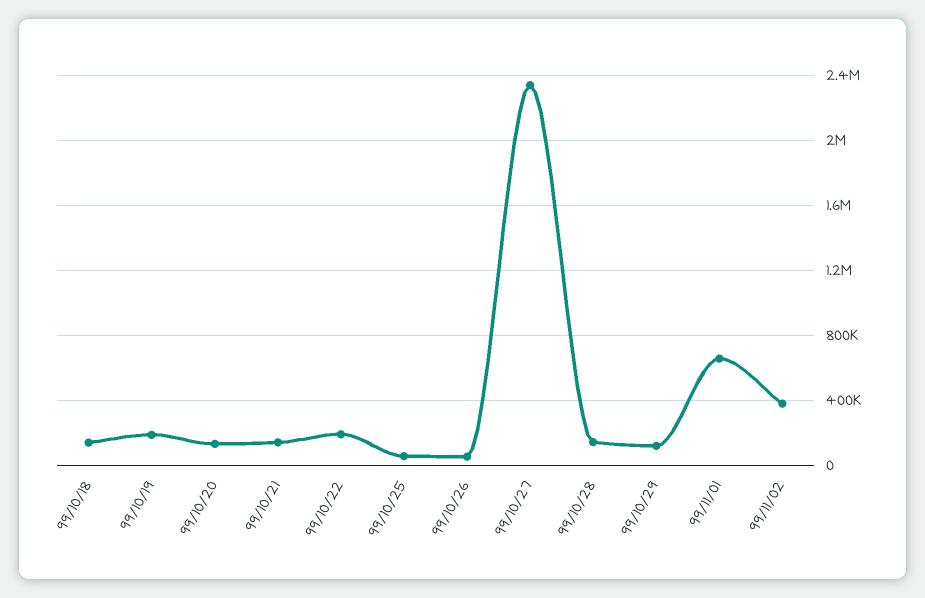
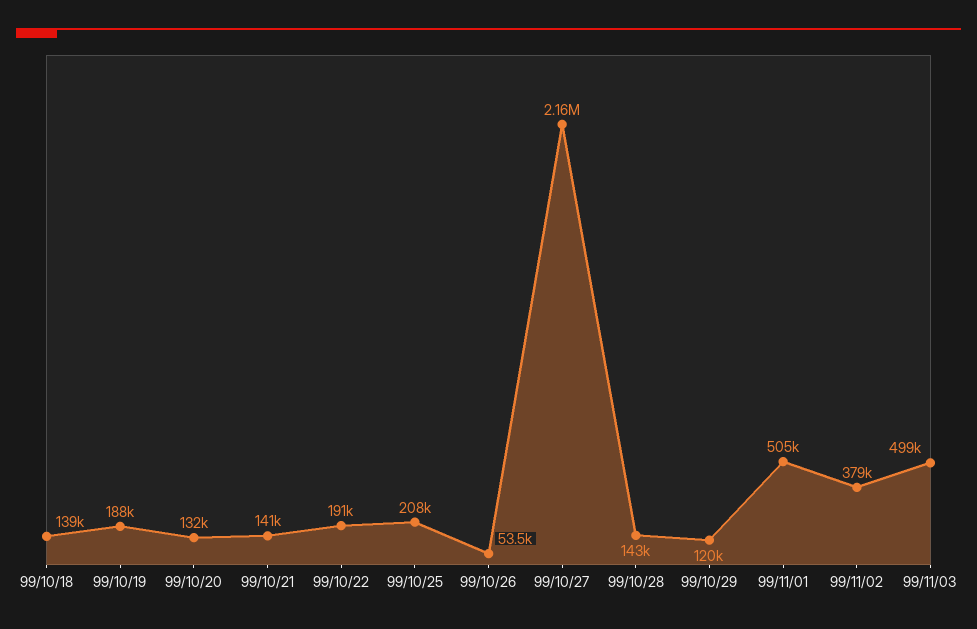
99/10/25: 50000 -> 208000
99/10/27: 2350000 -> 2160000
99/11/01: 650000 -> 505000
99/11/03: none -> 499000

